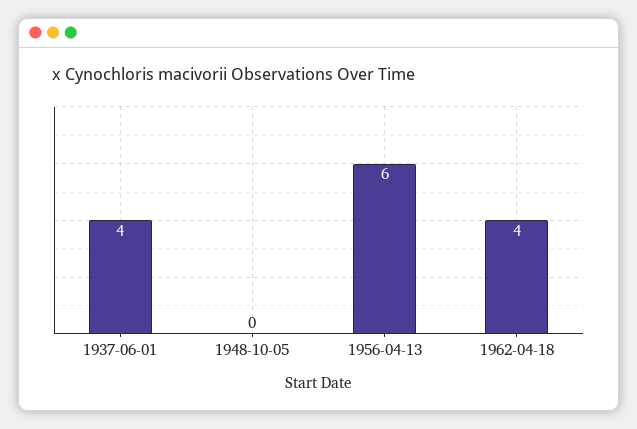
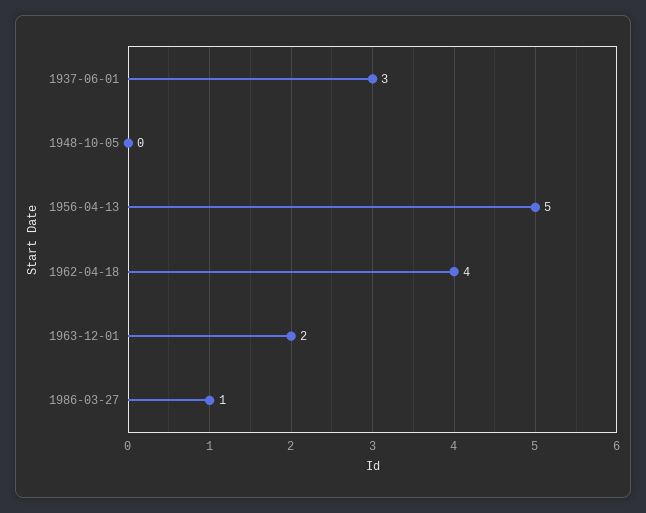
1937-06-01: 4 -> 3
1956-04-13: 6 -> 5
1963-12-01: none -> 2
1986-03-27: none -> 1

